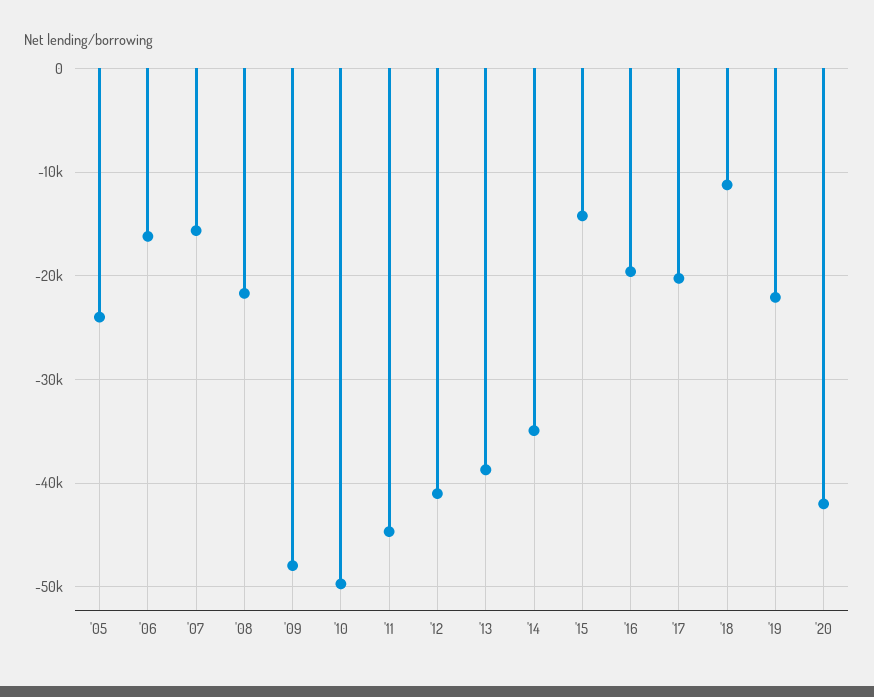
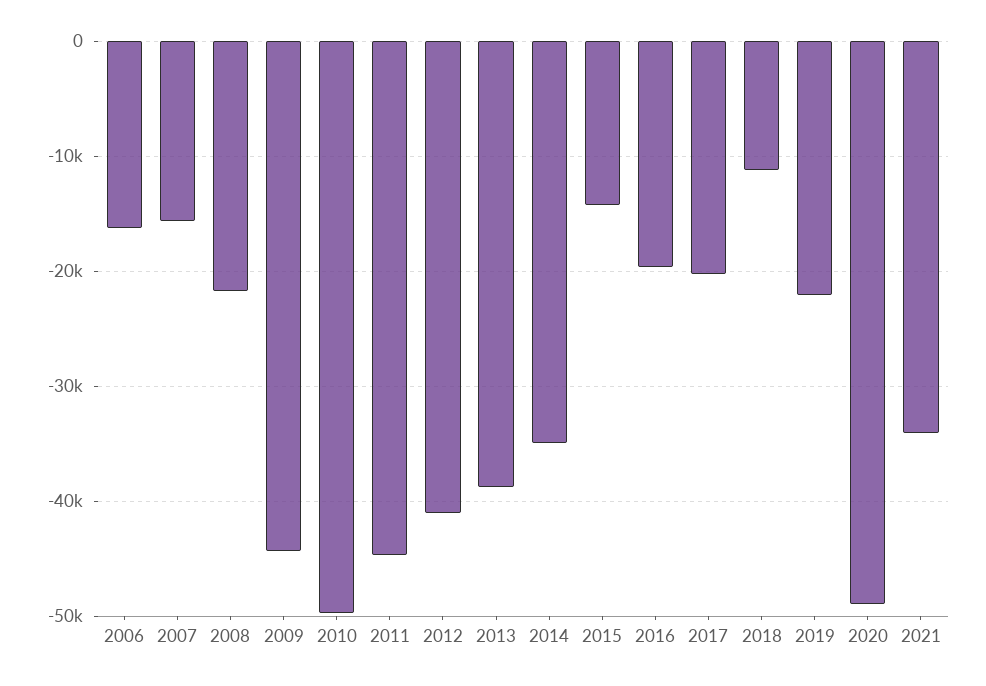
'05: -24000 -> none
'09: -48000 -> -44000
'20: -42000 -> -49000
2021: none -> -34000

